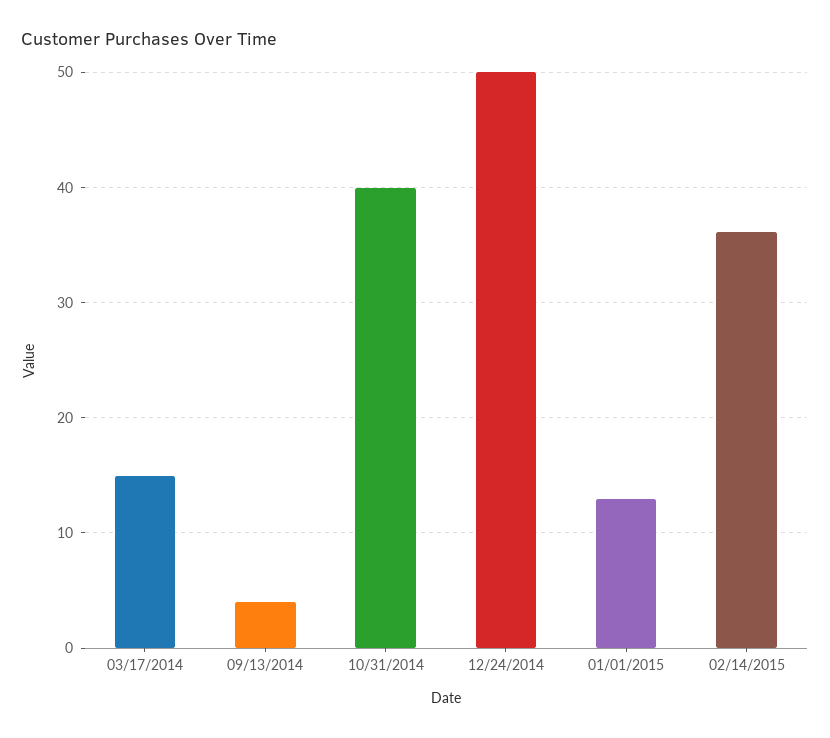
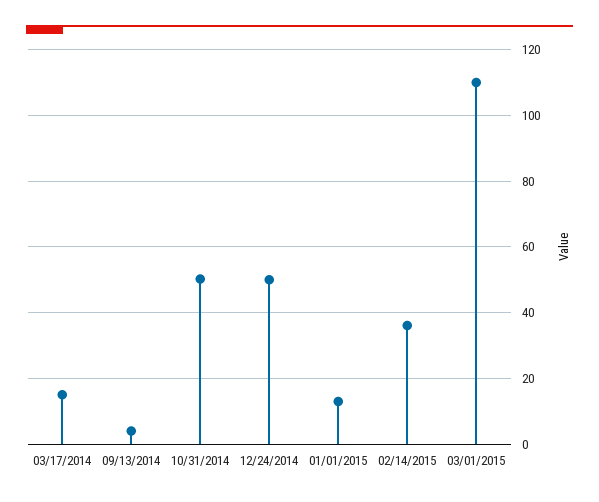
10/31/2014: 40 -> 50
03/01/2015: none -> 110

